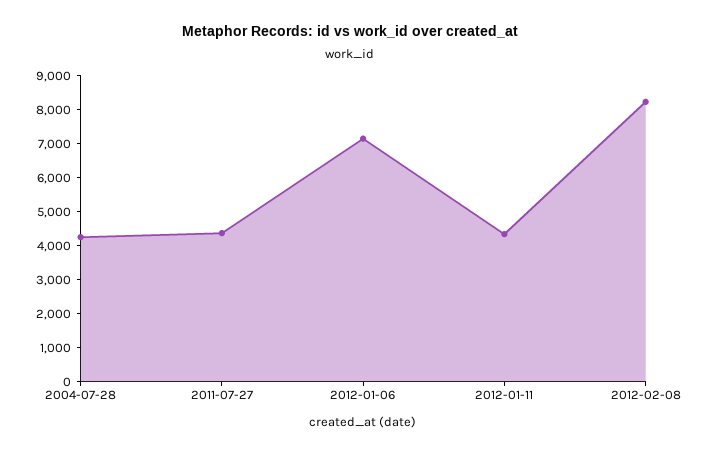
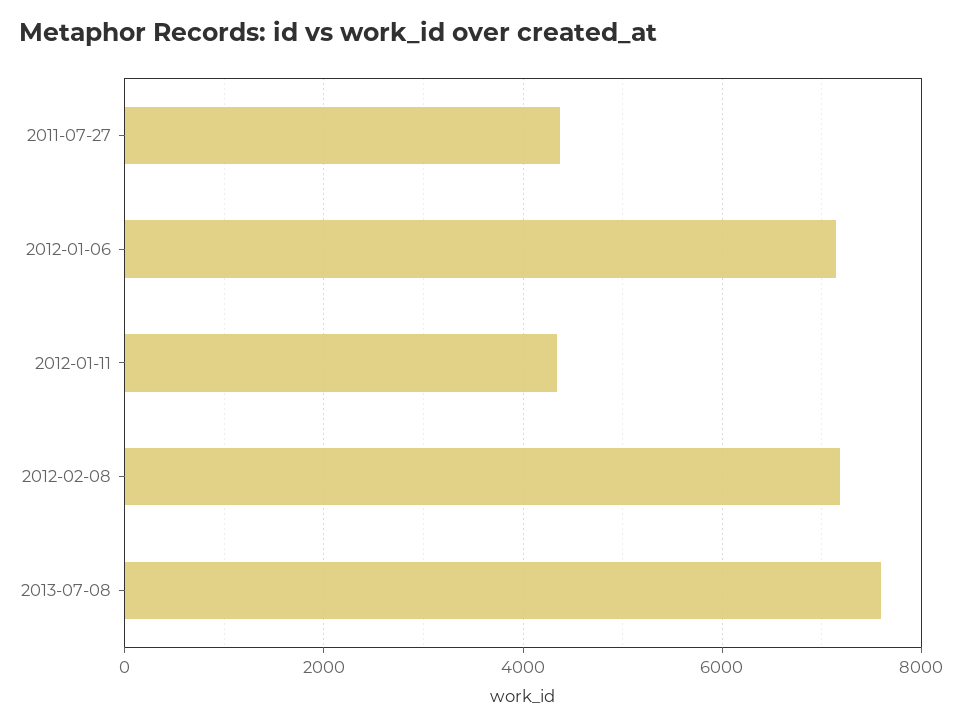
2004-07-28: 4250 -> none
2012-02-08: 8250 -> 7200
2013-07-08: none -> 7600

